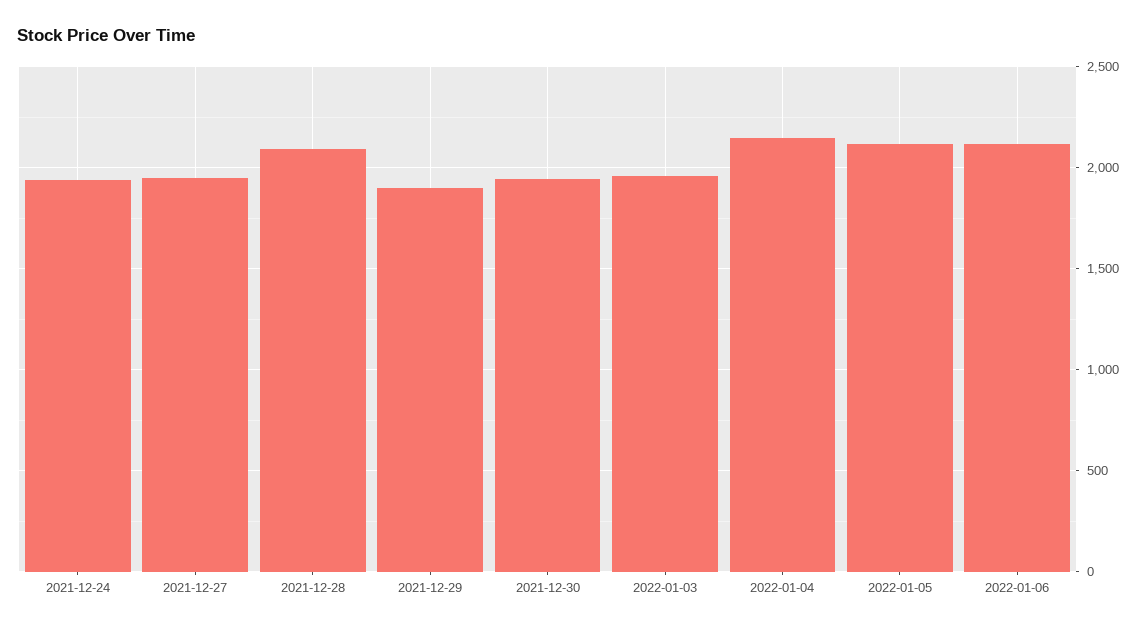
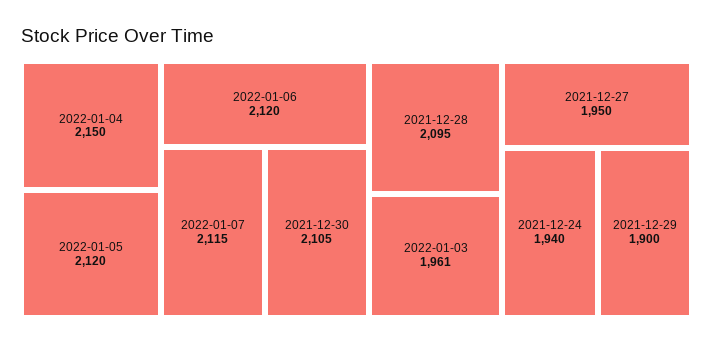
2021-12-30: 1950 -> 2105
2022-01-07: none -> 2115

